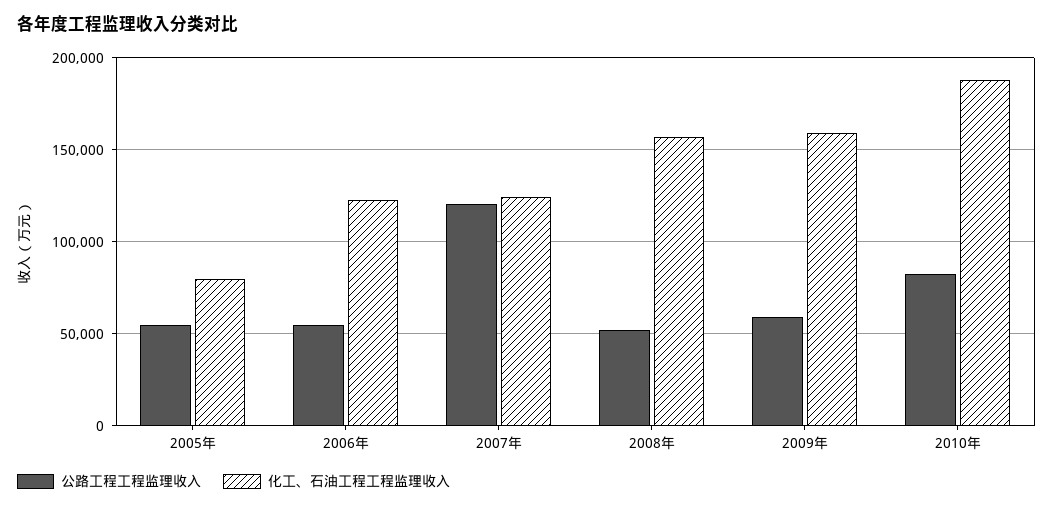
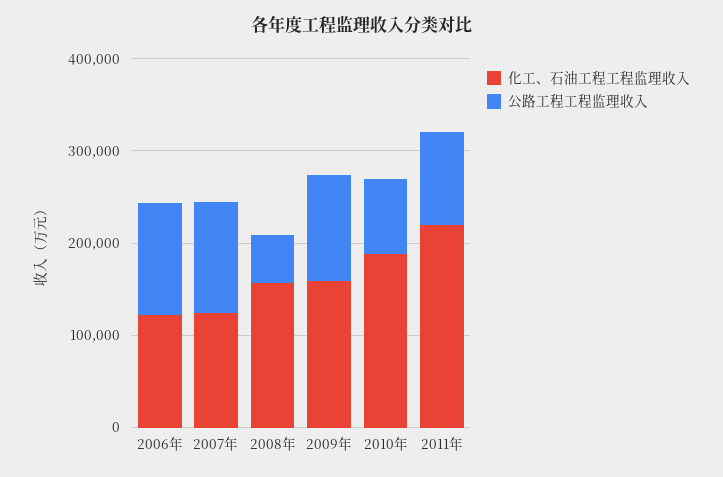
公路工程工程监理收入, 2005年: 55000 -> none
化工、石油工程工程监理收入, 2005年: 80000 -> none
公路工程工程监理收入, 2006年: 55000 -> 120000
公路工程工程监理收入, 2009年: 60000 -> 120000
化工、石油工程工程监理收入, 2011年: none -> 220000
公路工程工程监理收入, 2011年: none -> 100000

